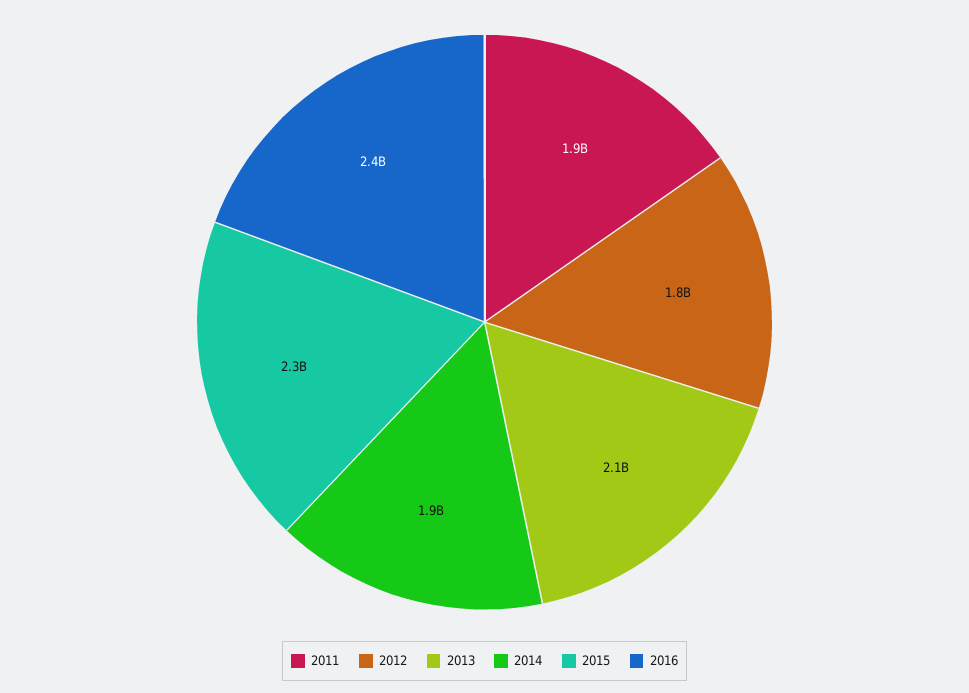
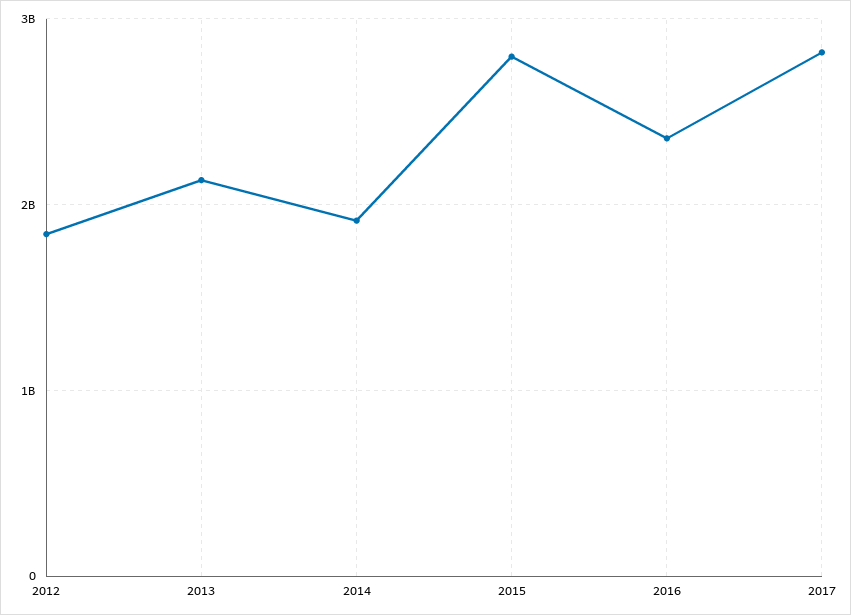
2011: 1900000000 -> none
2015: 2300000000 -> 2800000000
2017: none -> 2800000000

